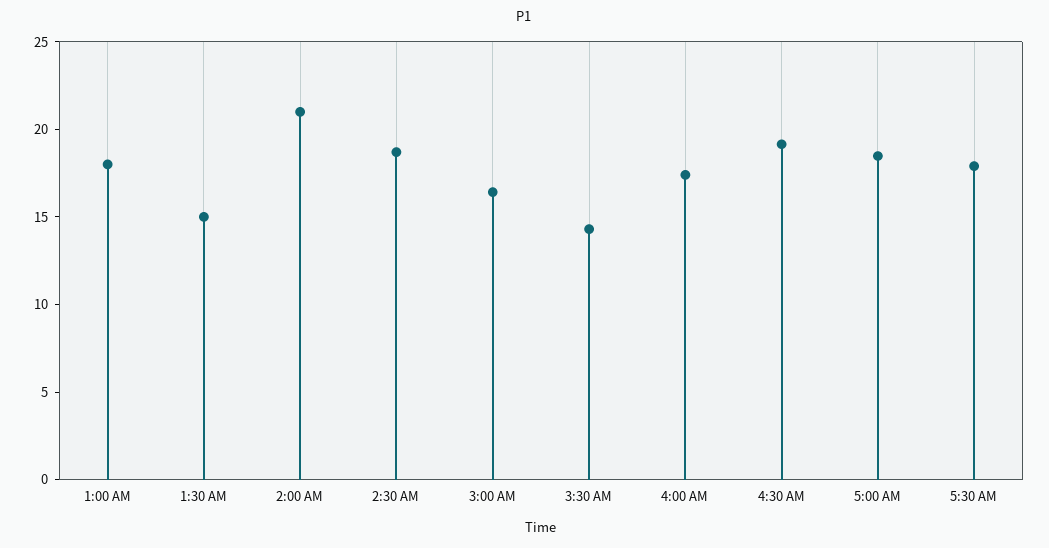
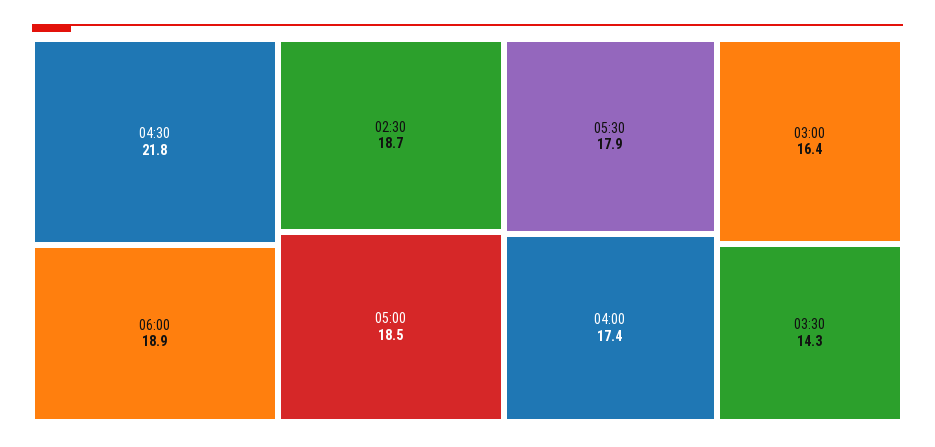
1:00 AM: 18 -> none
1:30 AM: 15 -> none
2:00 AM: 21 -> none
4:30 AM: 19 -> 21.8
06:00: none -> 18.9

